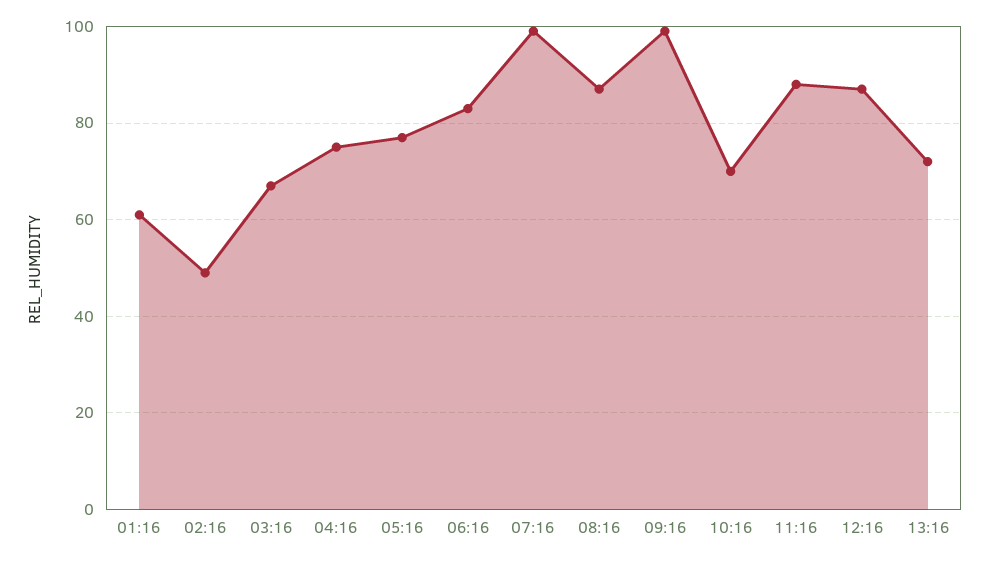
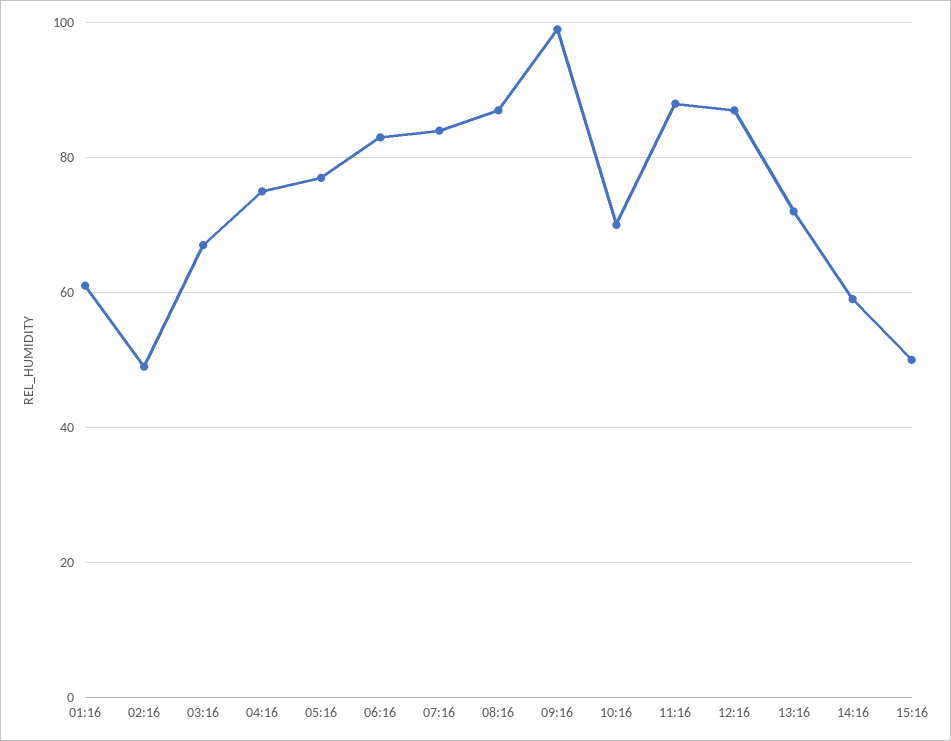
07:16: 100 -> 85
14:16: none -> 60
15:16: none -> 50

